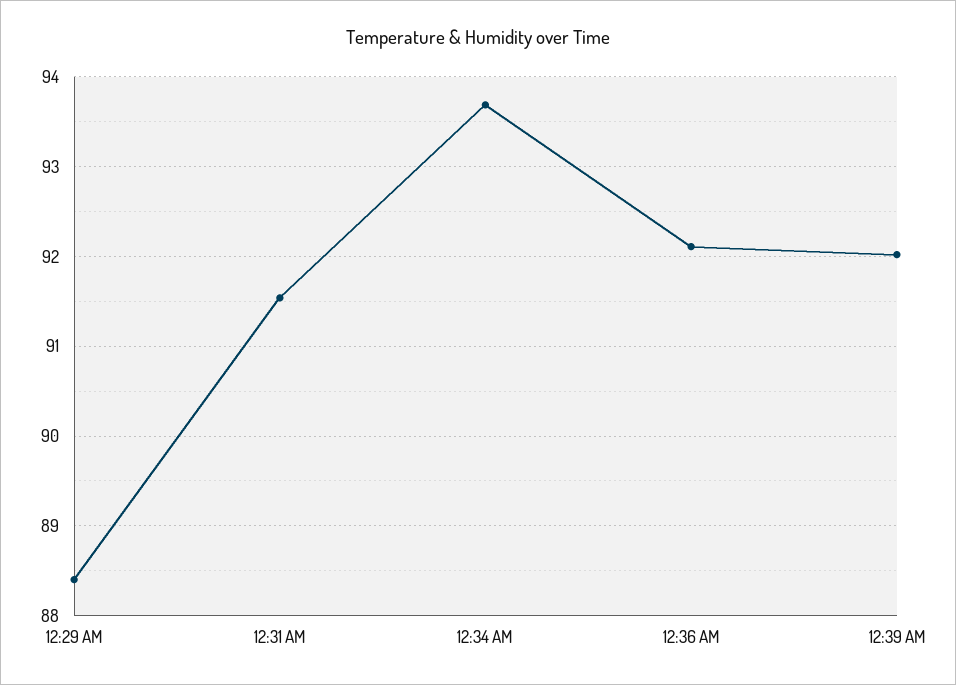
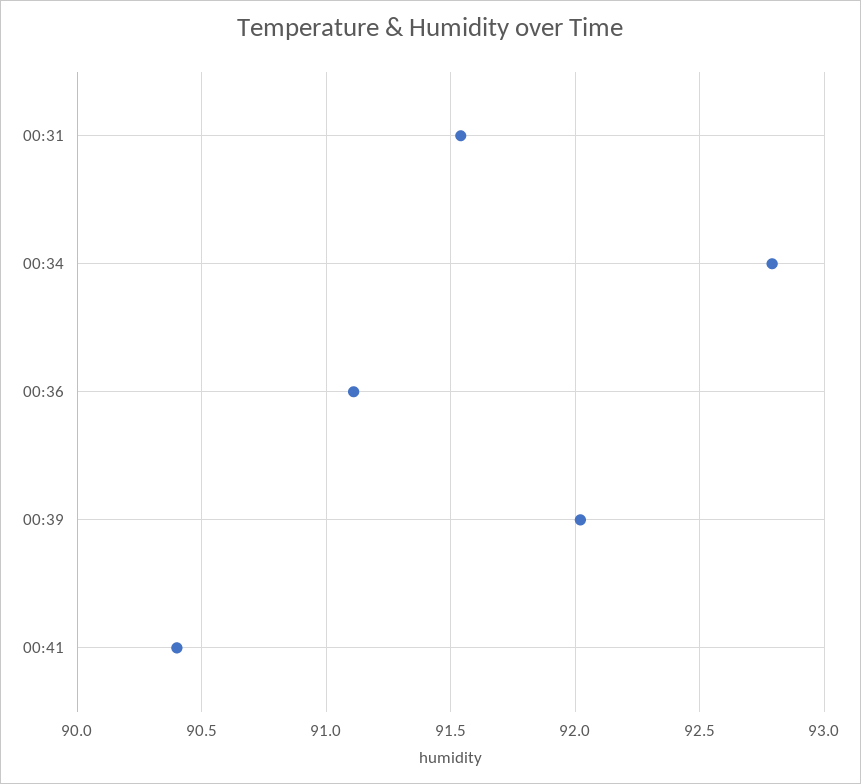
12:29 AM: 88.4 -> none
12:34 AM: 93.7 -> 92.8
12:36 AM: 92.1 -> 91.1
00:41: none -> 90.4

